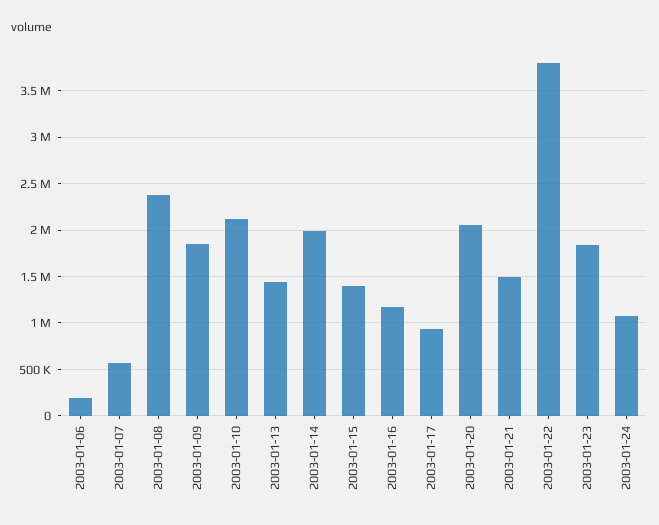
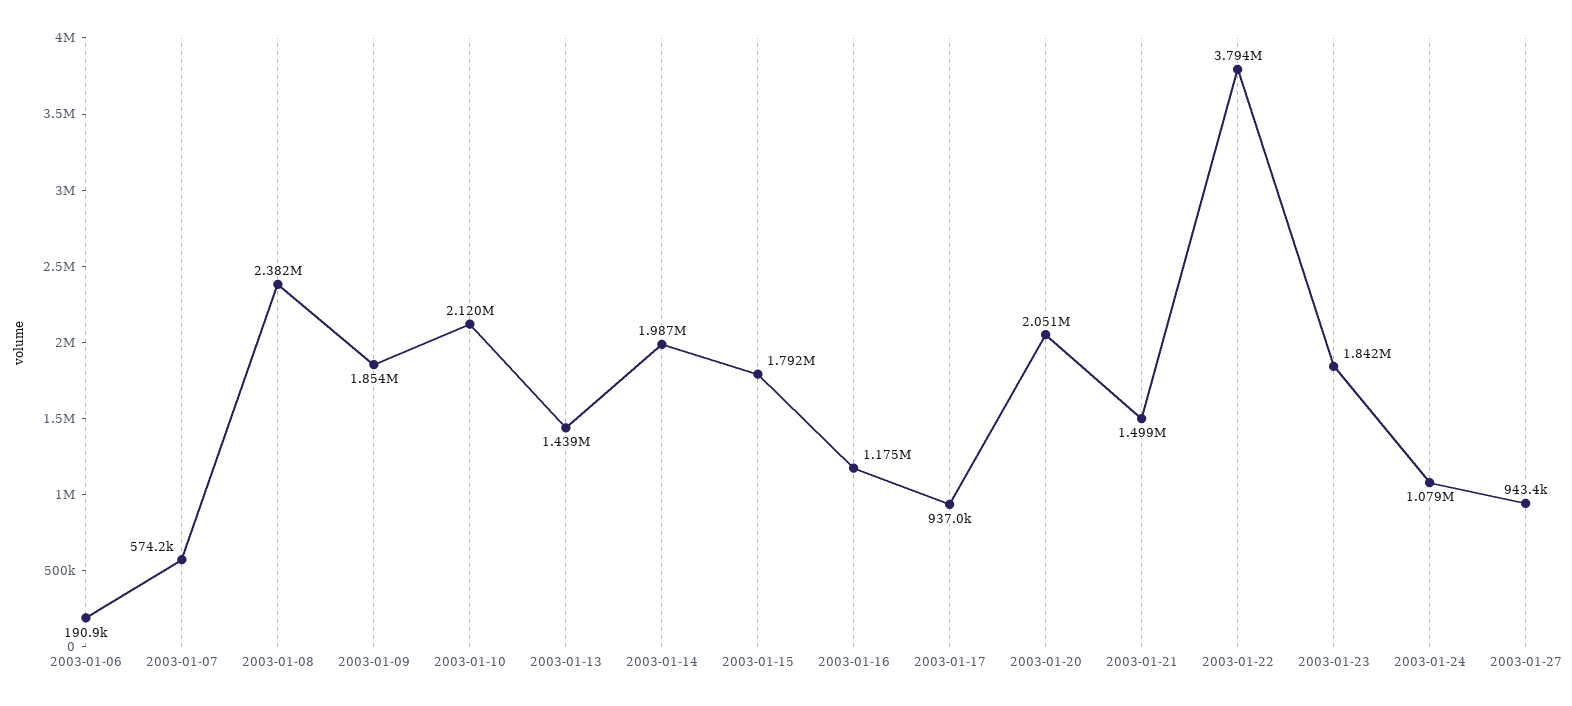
2003-01-15: 1400000 -> 1792000
2003-01-27: none -> 943400

